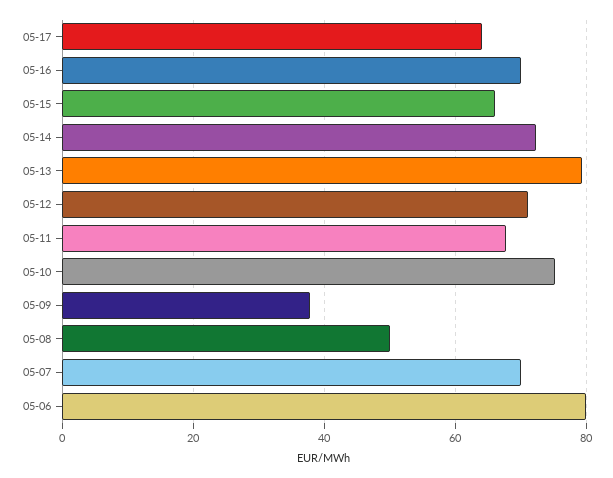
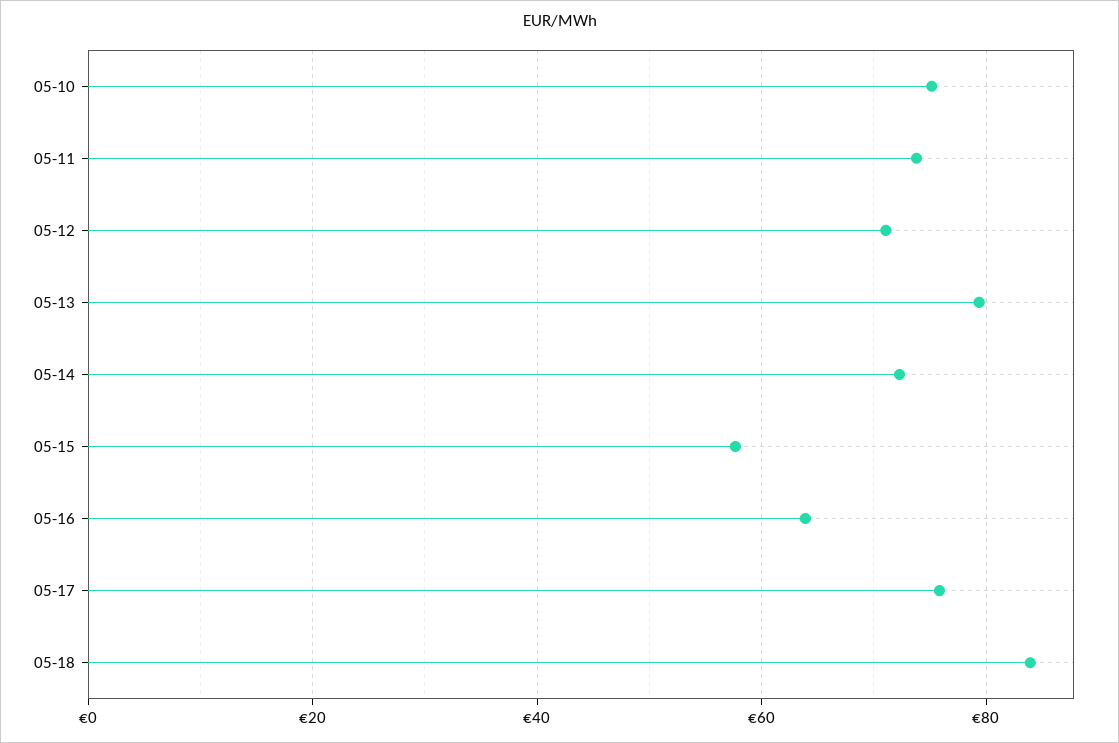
05-17: 64 -> 76
05-16: 70 -> 64
05-15: 66 -> 58
05-11: 68 -> 74
05-09: 38 -> none
05-08: 50 -> none
05-07: 70 -> none
05-06: 80 -> none
05-18: none -> 84

